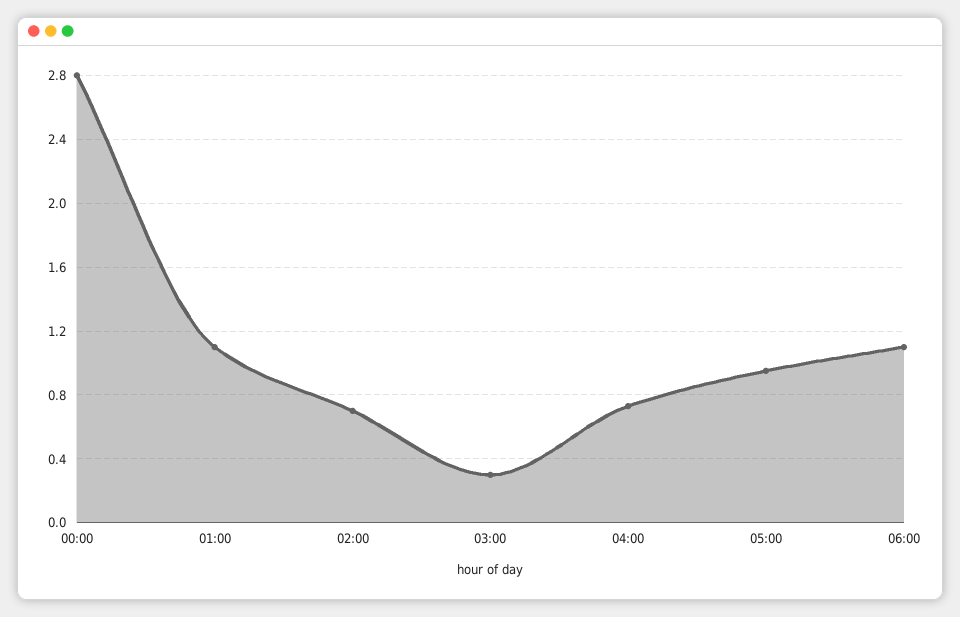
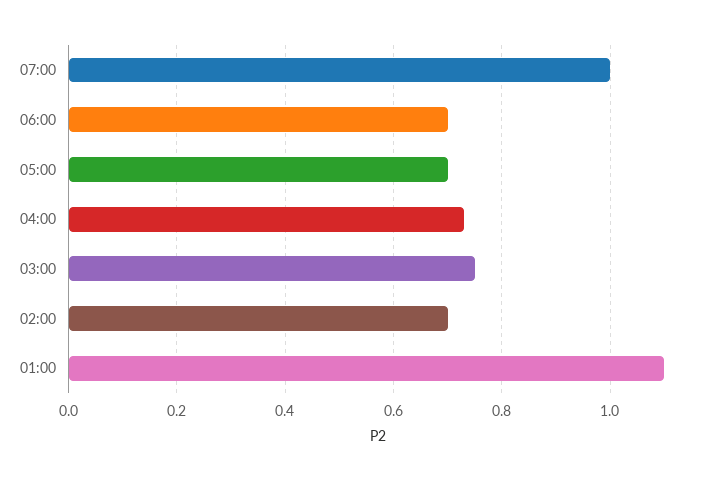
00:00: 2.8 -> none
03:00: 0.3 -> 0.75
05:00: 0.95 -> 0.7
06:00: 1.1 -> 0.7
07:00: none -> 1

